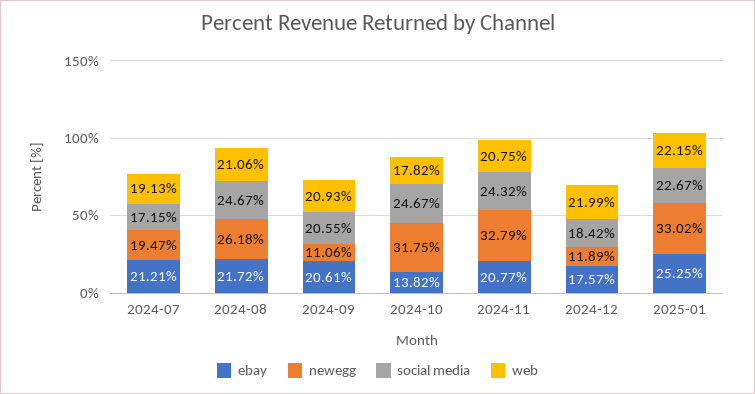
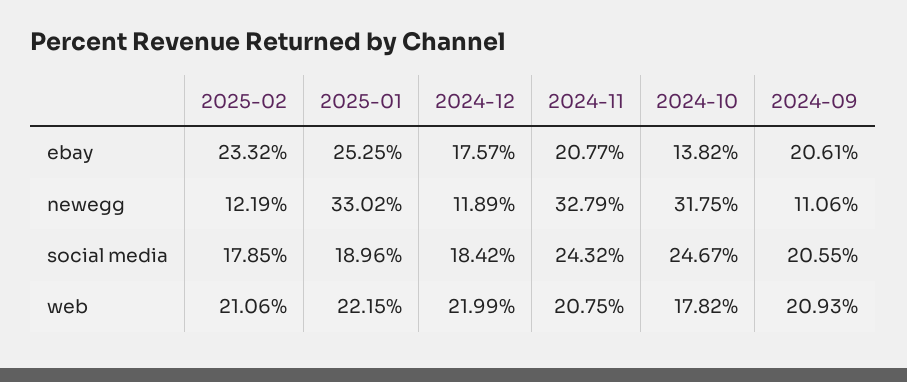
ebay, 2024-07: 21.21 -> none
newegg, 2024-07: 19.47 -> none
social media, 2024-07: 17.15 -> none
web, 2024-07: 19.13 -> none
ebay, 2024-08: 21.72 -> none
newegg, 2024-08: 26.18 -> none
social media, 2024-08: 24.67 -> none
web, 2024-08: 21.06 -> none
social media, 2025-01: 22.67 -> 18.96
ebay, 2025-02: none -> 23.32
newegg, 2025-02: none -> 12.19
social media, 2025-02: none -> 17.85
web, 2025-02: none -> 21.06

